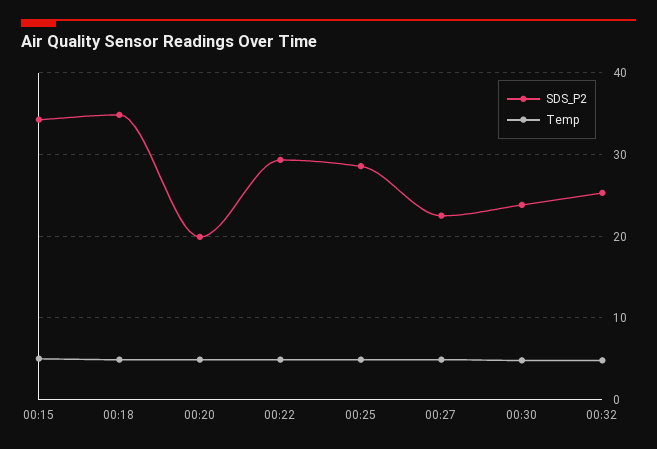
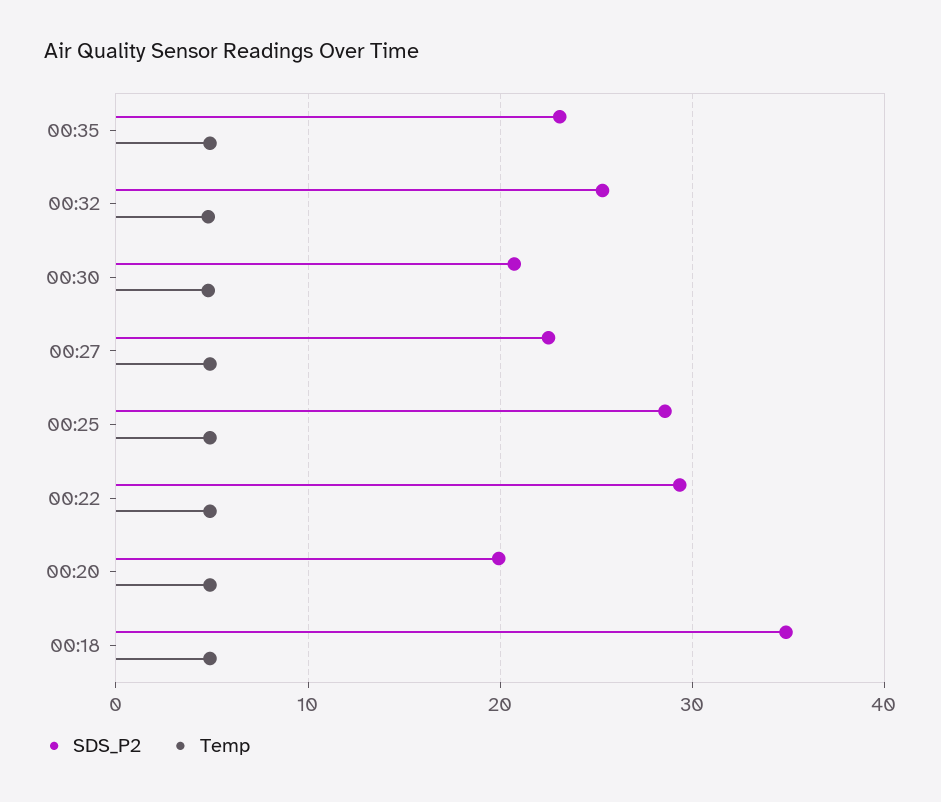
SDS_P2, 00:15: 34 -> none
Temp, 00:15: 5 -> none
SDS_P2, 00:30: 24 -> 21
SDS_P2, 00:35: none -> 23
Temp, 00:35: none -> 5

